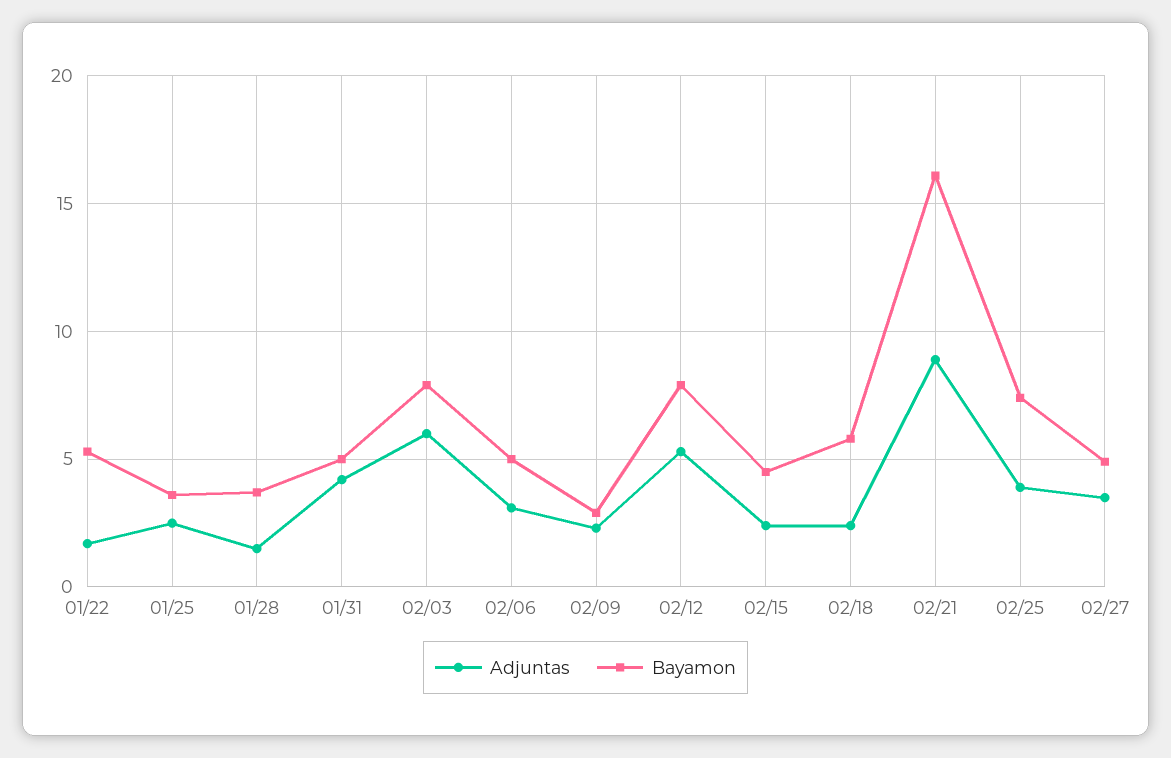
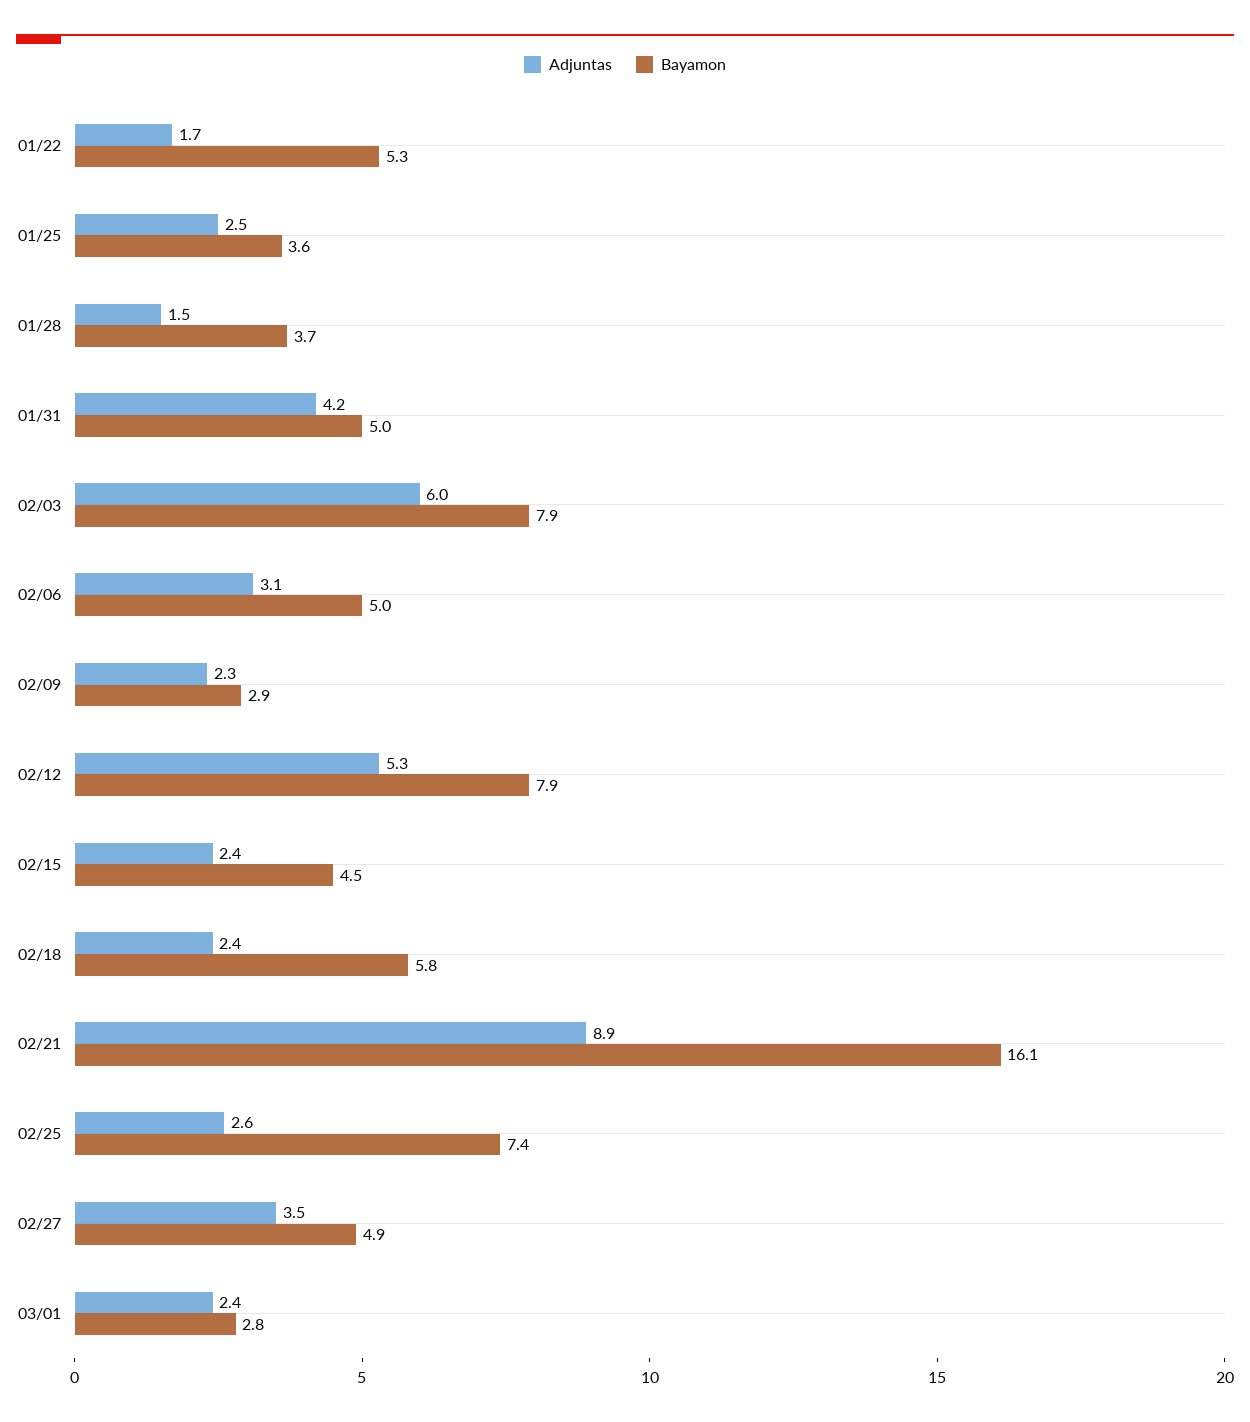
Adjuntas, 02/25: 4 -> 2.6
Adjuntas, 03/01: none -> 2.4
Bayamon, 03/01: none -> 2.8

